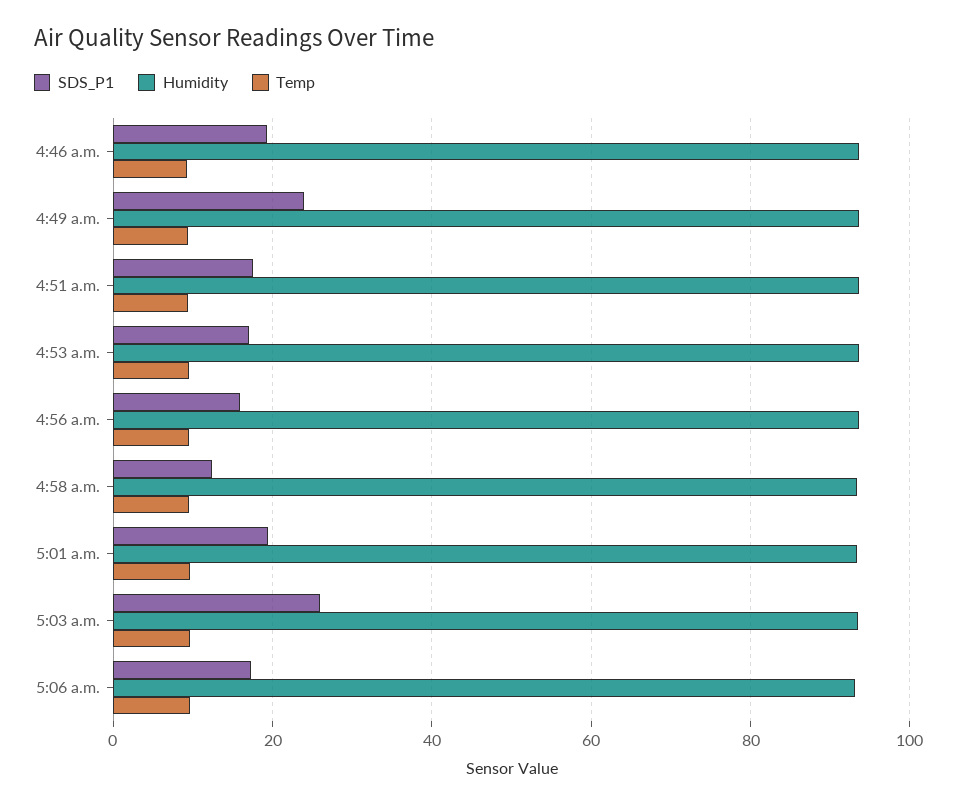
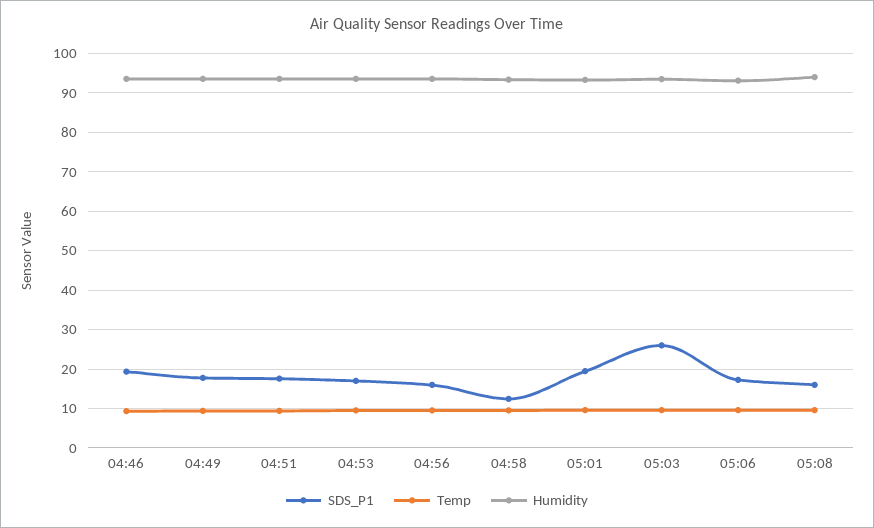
SDS_P1, 4:49 a.m.: 24 -> 18
SDS_P1, 05:08: none -> 16
Temp, 05:08: none -> 10
Humidity, 05:08: none -> 94

